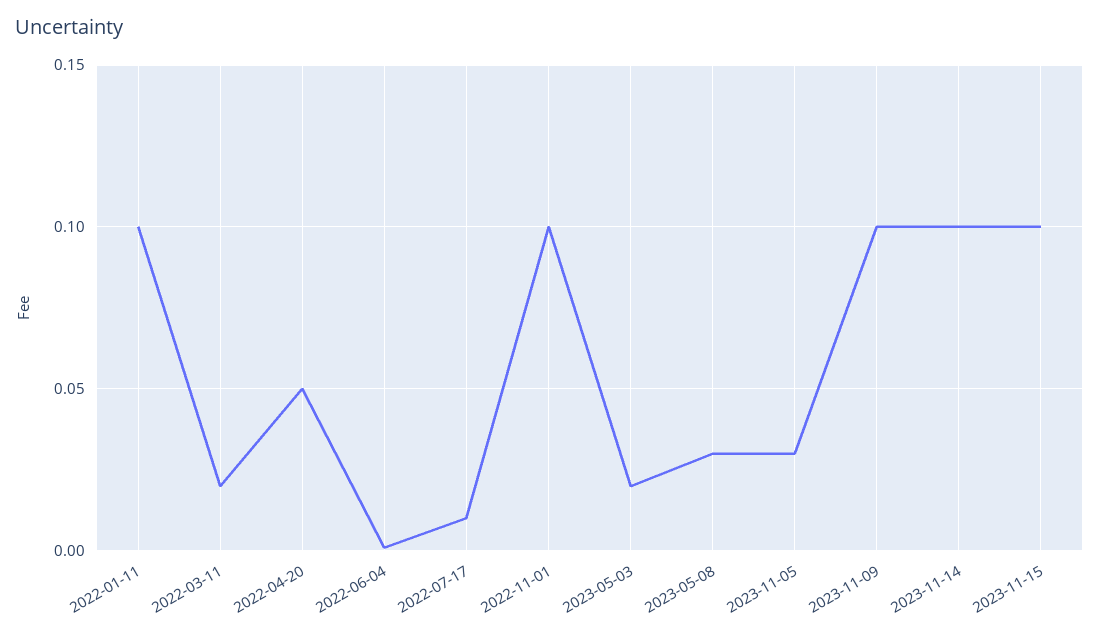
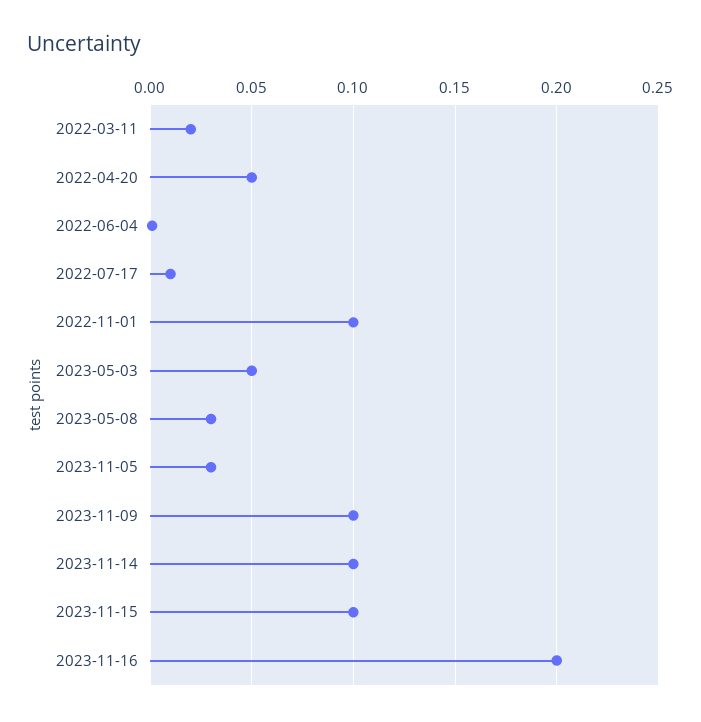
2022-01-11: 0.1 -> none
2023-05-03: 0.02 -> 0.05
2023-11-16: none -> 0.2

